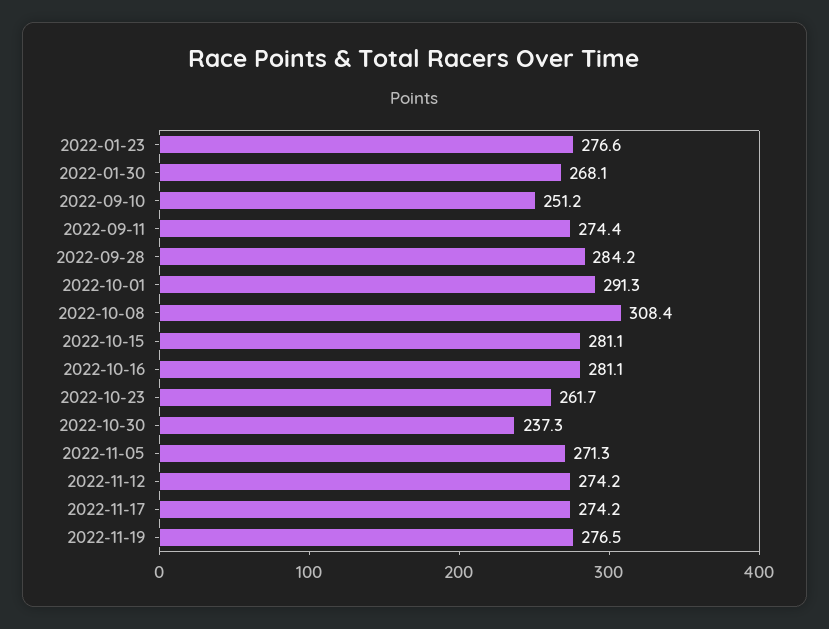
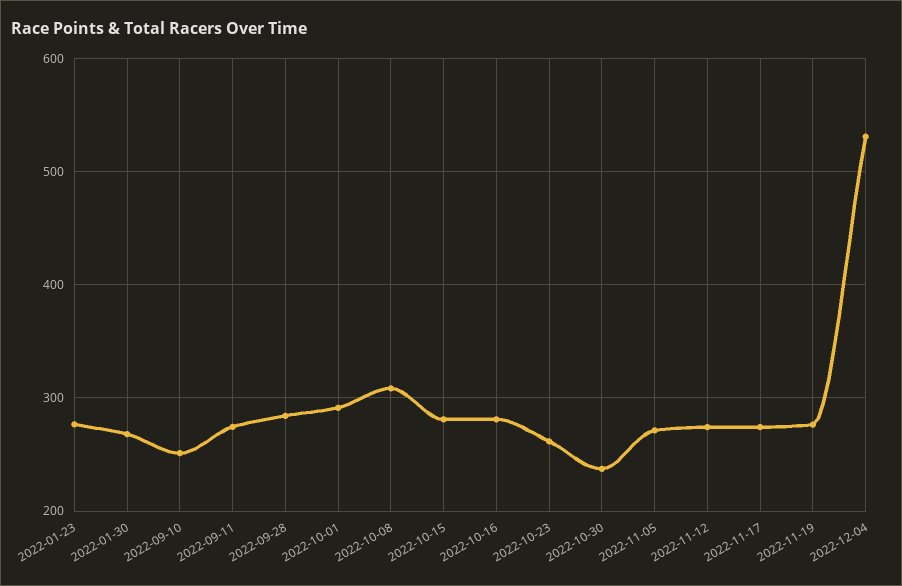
2022-12-04: none -> 530

